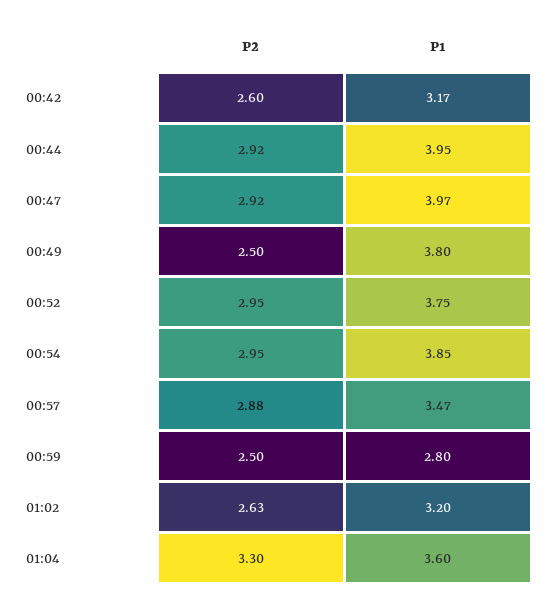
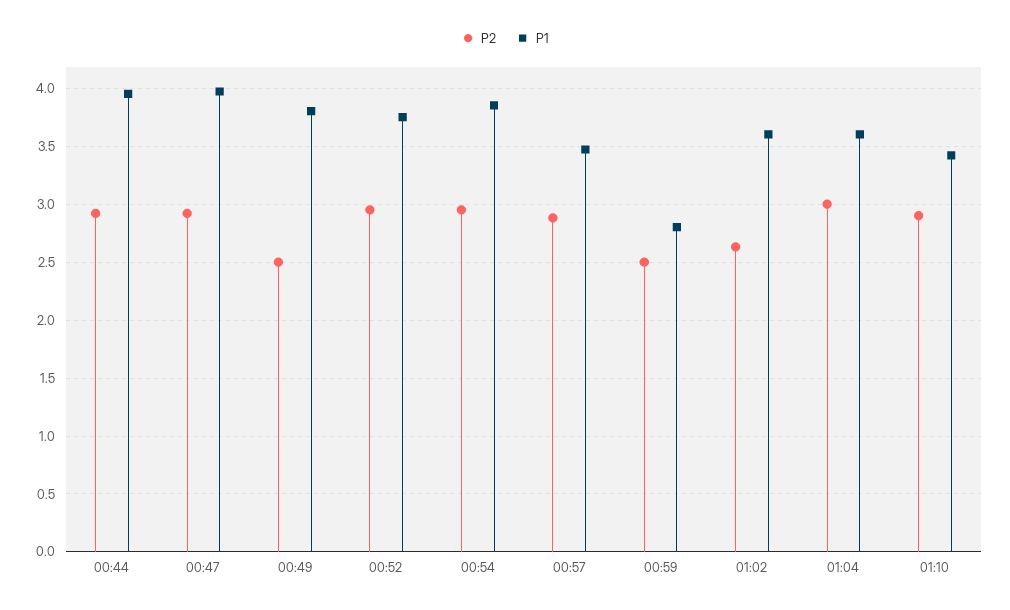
P2, 00:42: 2.6 -> none
P1, 00:42: 3.17 -> none
P1, 01:02: 3.2 -> 3.6
P2, 01:04: 3.3 -> 3
P2, 01:10: none -> 2.9
P1, 01:10: none -> 3.4

